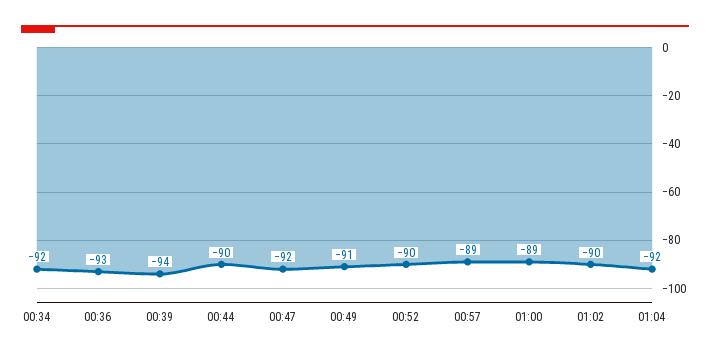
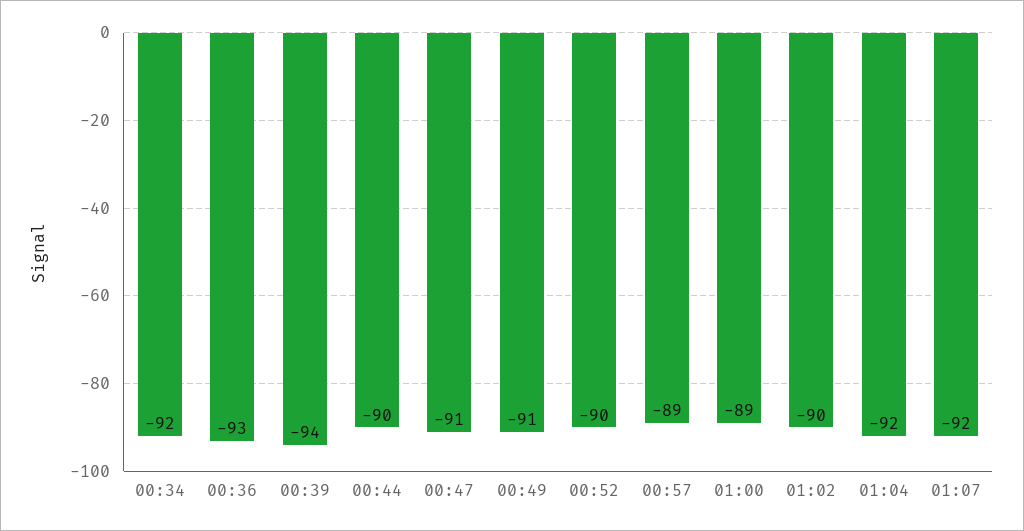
00:47: -92 -> -91
01:07: none -> -92

